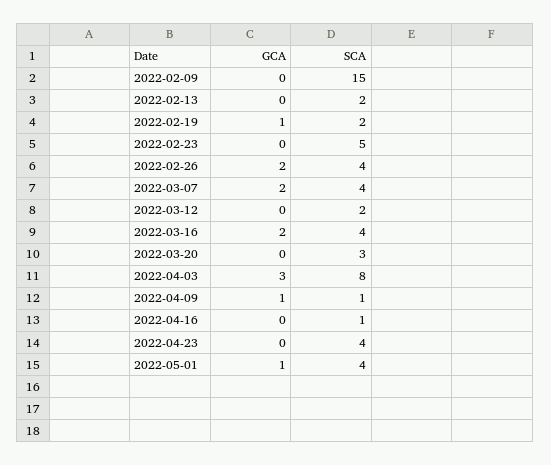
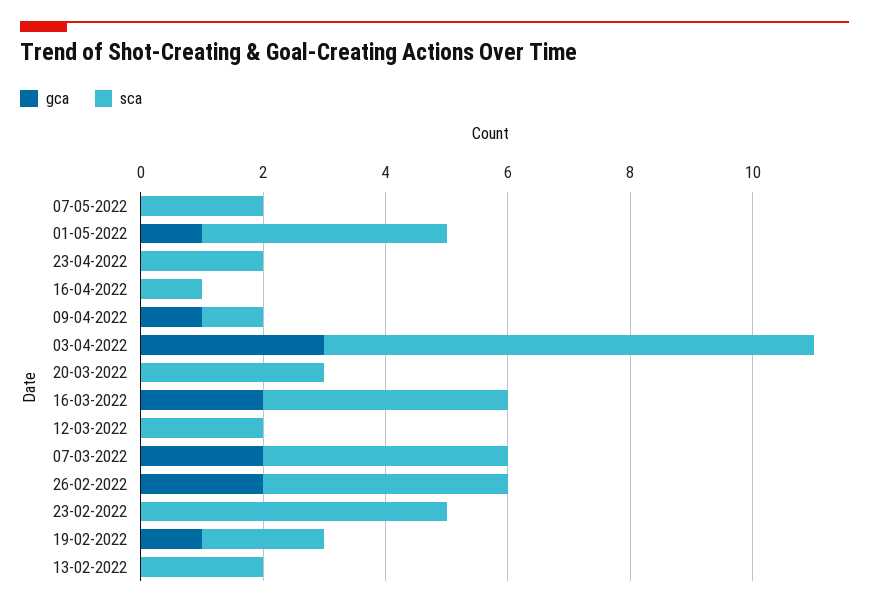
GCA, 2022-02-09: 0 -> none
SCA, 2022-02-09: 15 -> none
SCA, 2022-04-23: 4 -> 2
GCA, 07-05-2022: none -> 0
SCA, 07-05-2022: none -> 2

